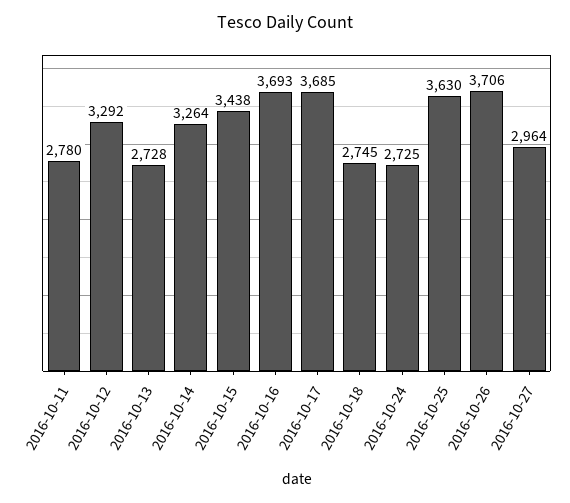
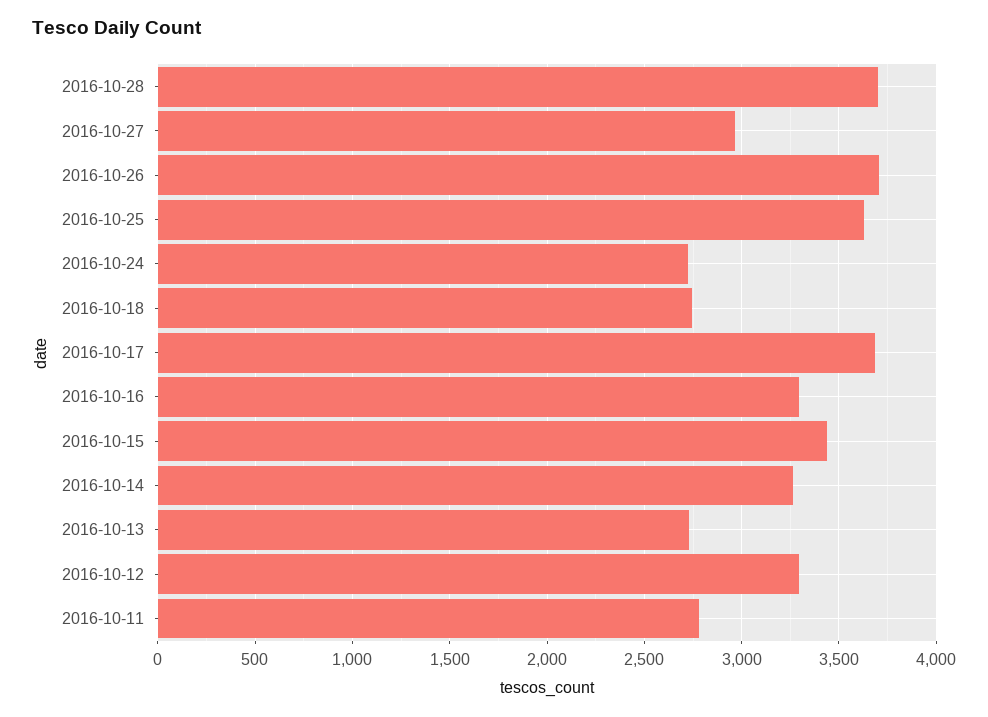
2016-10-16: 3693 -> 3300
2016-10-28: none -> 3700

